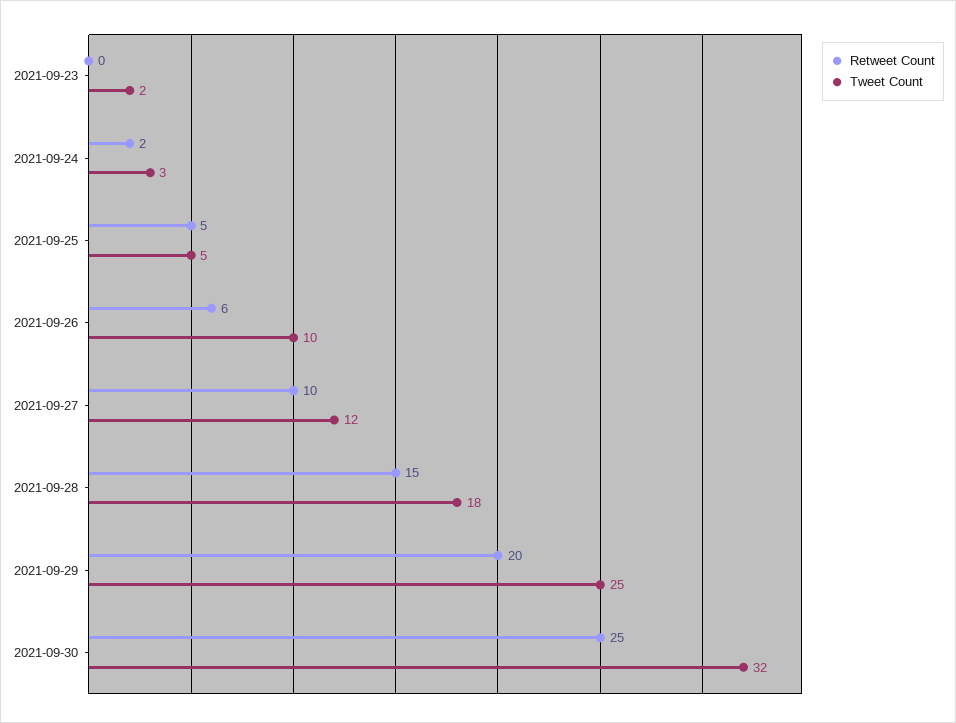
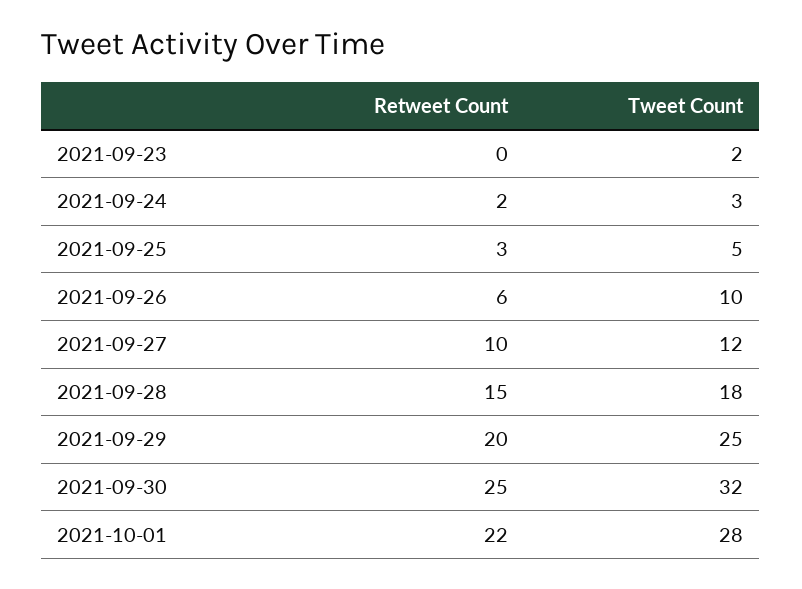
Retweet Count, 2021-09-25: 5 -> 3
Retweet Count, 2021-10-01: none -> 22
Tweet Count, 2021-10-01: none -> 28

